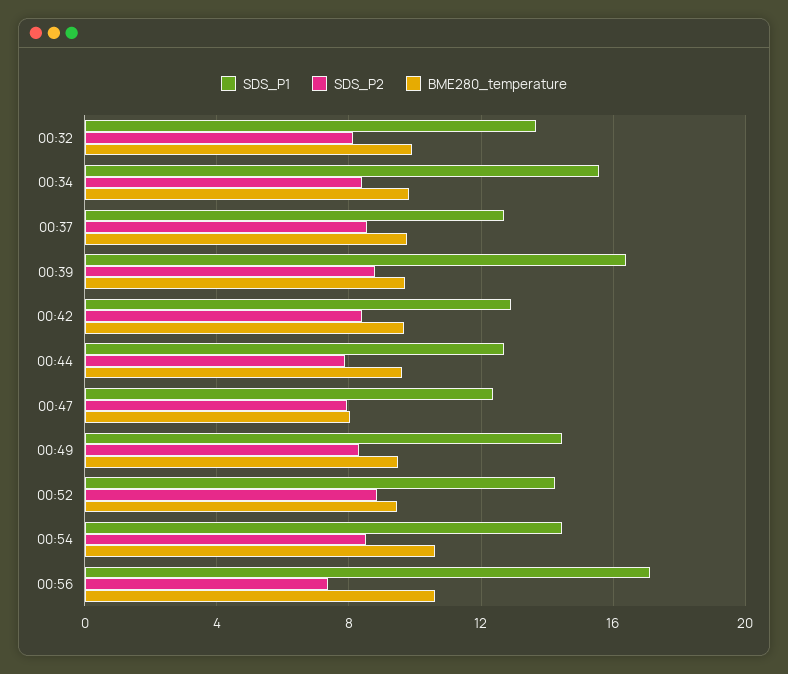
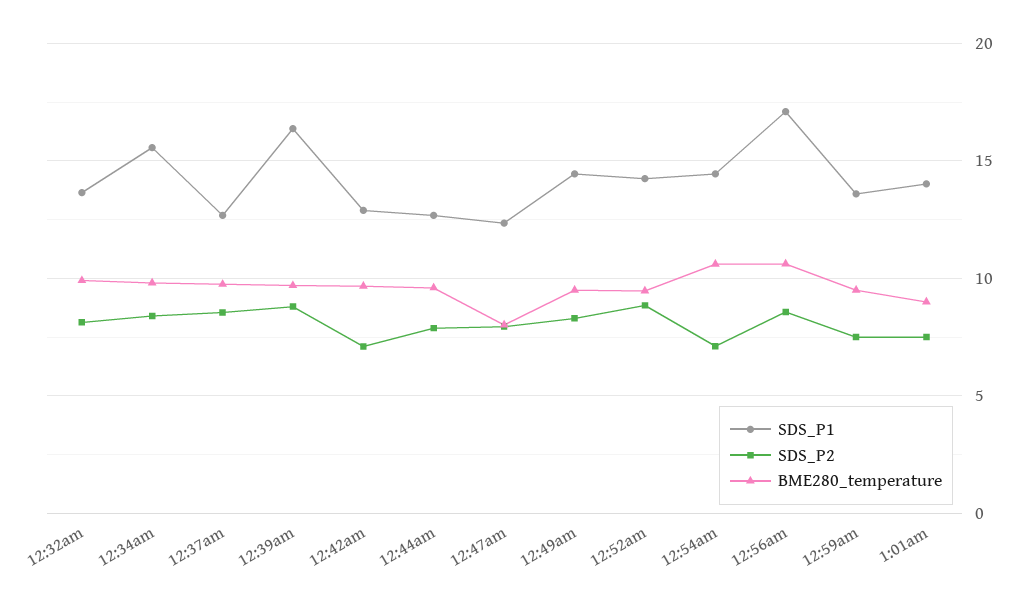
SDS_P2, 00:42: 8.5 -> 7
SDS_P2, 00:54: 8.5 -> 7
SDS_P2, 00:56: 7.5 -> 8.5
SDS_P1, 12:59am: none -> 13.5
SDS_P2, 12:59am: none -> 7.5
BME280_temperature, 12:59am: none -> 9.5
SDS_P1, 1:01am: none -> 14
SDS_P2, 1:01am: none -> 7.5
BME280_temperature, 1:01am: none -> 9

